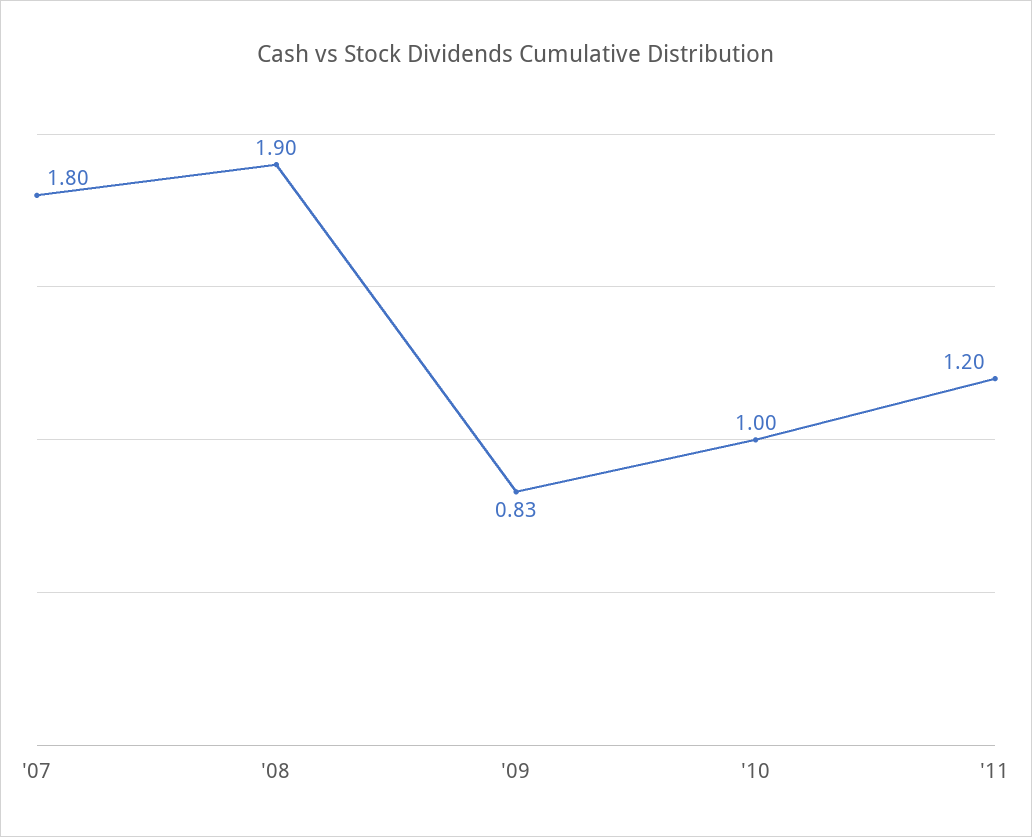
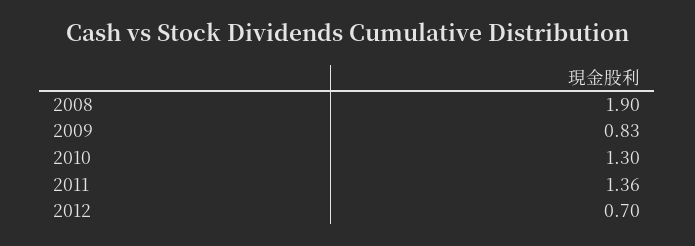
'07: 1.8 -> none
'10: 1 -> 1.3
'11: 1.2 -> 1.36
2012: none -> 0.7

